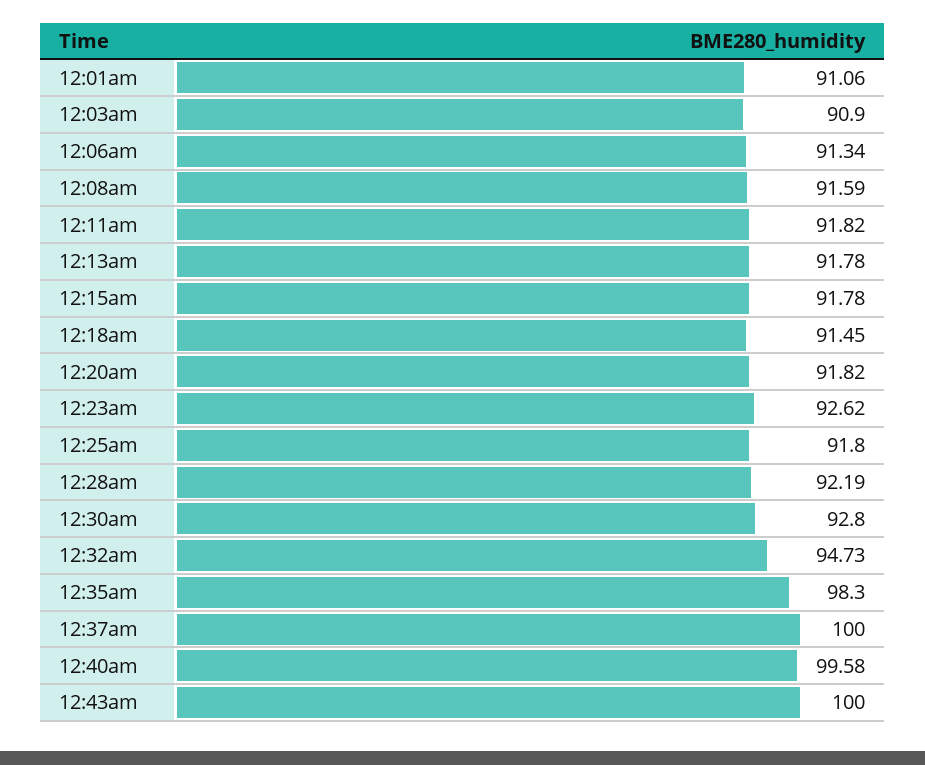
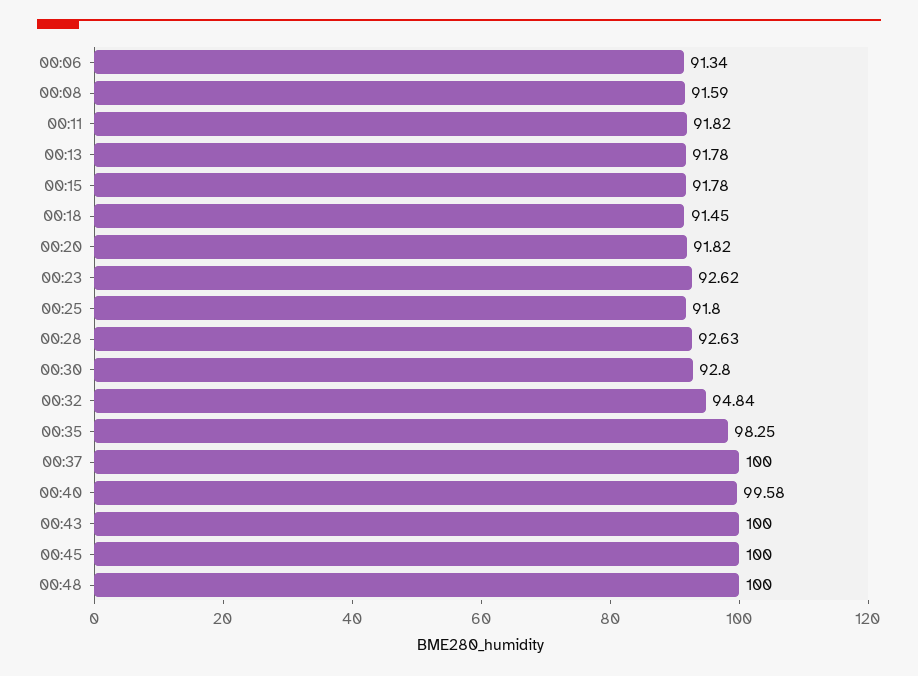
12:01am: 91.06 -> none
12:03am: 90.9 -> none
12:28am: 92.19 -> 92.63
12:32am: 94.73 -> 94.84
12:35am: 98.3 -> 98.25
00:45: none -> 100
00:48: none -> 100

